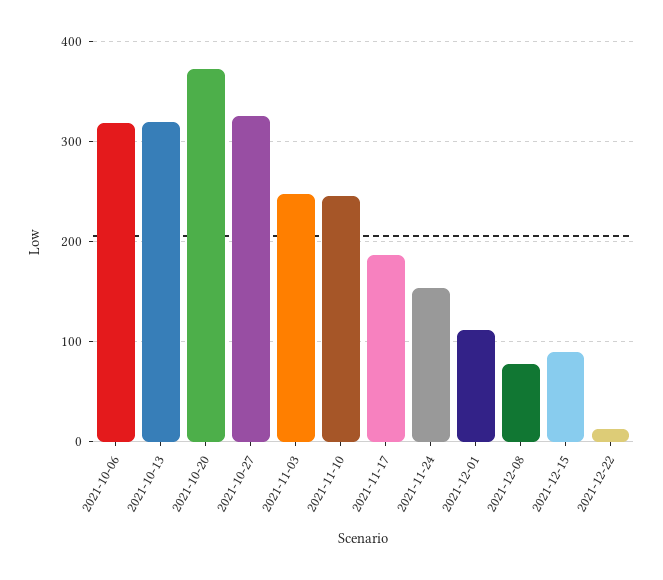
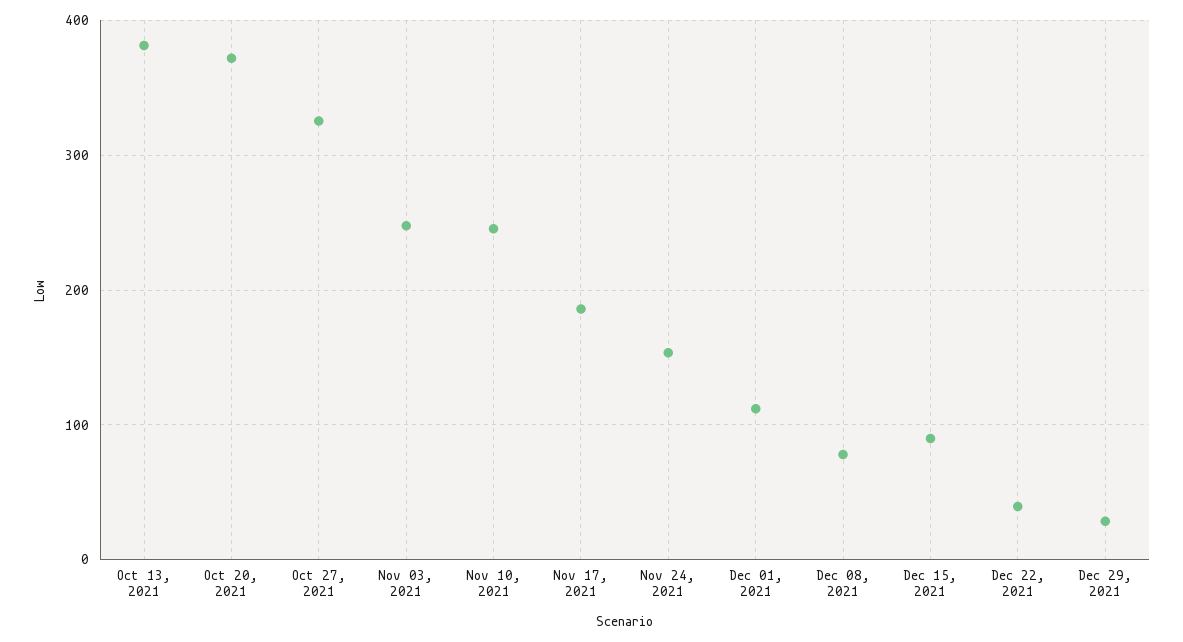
2021-10-06: 320 -> none
2021-10-13: 320 -> 380
2021-12-22: 10 -> 40
Dec 29, 2021: none -> 30

